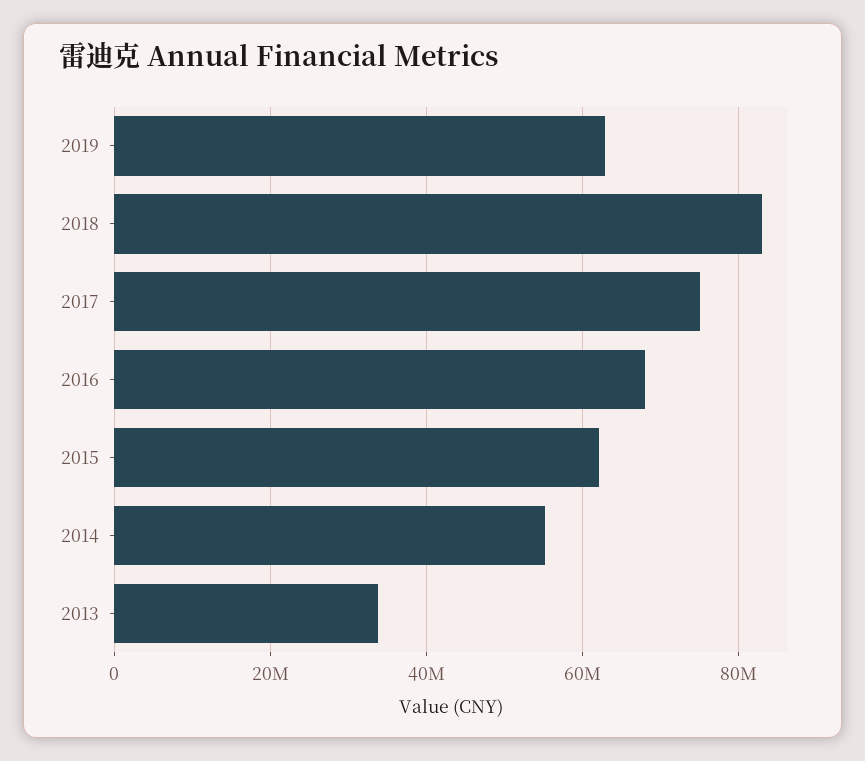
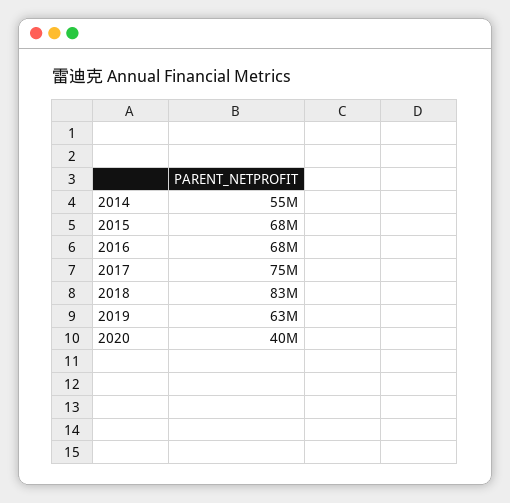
2015: 62000000 -> 68000000
2013: 34000000 -> none
2020: none -> 40000000

